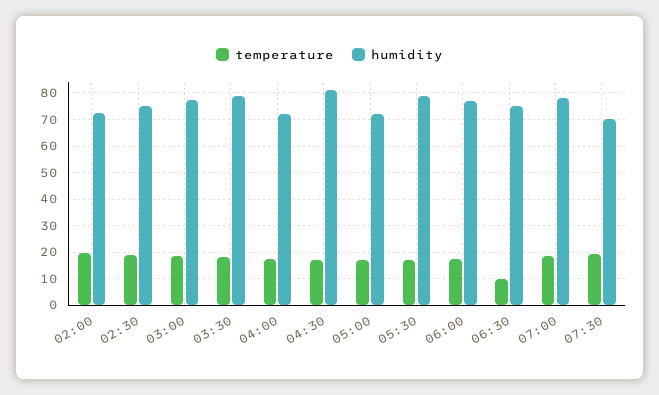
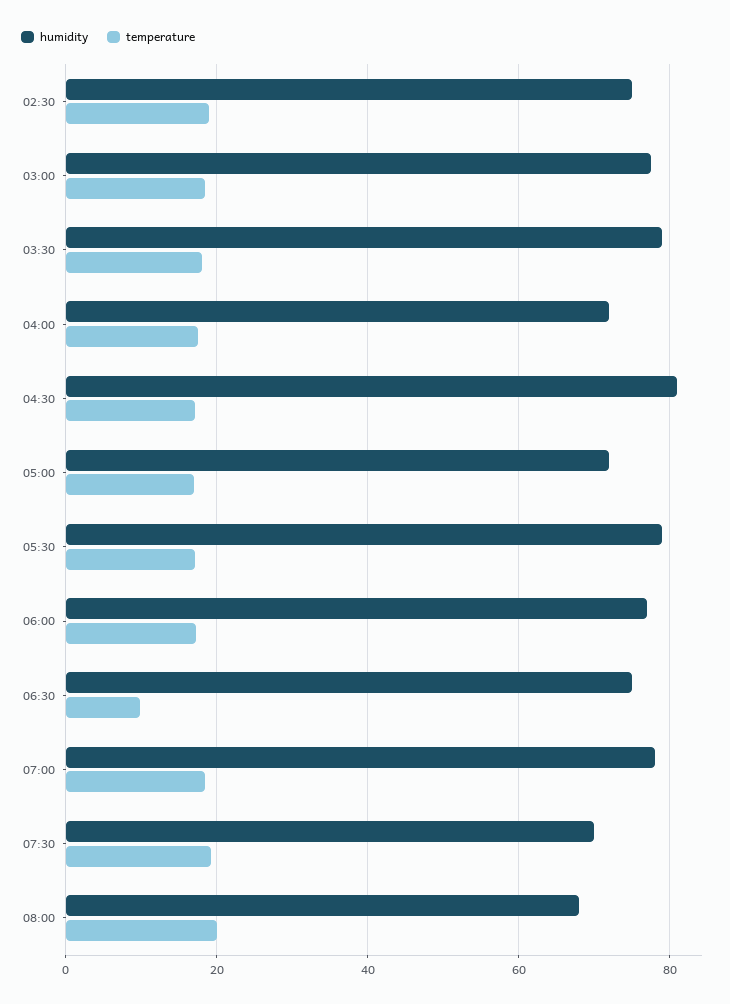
temperature, 02:00: 20 -> none
humidity, 02:00: 72.5 -> none
humidity, 08:00: none -> 68
temperature, 08:00: none -> 20

